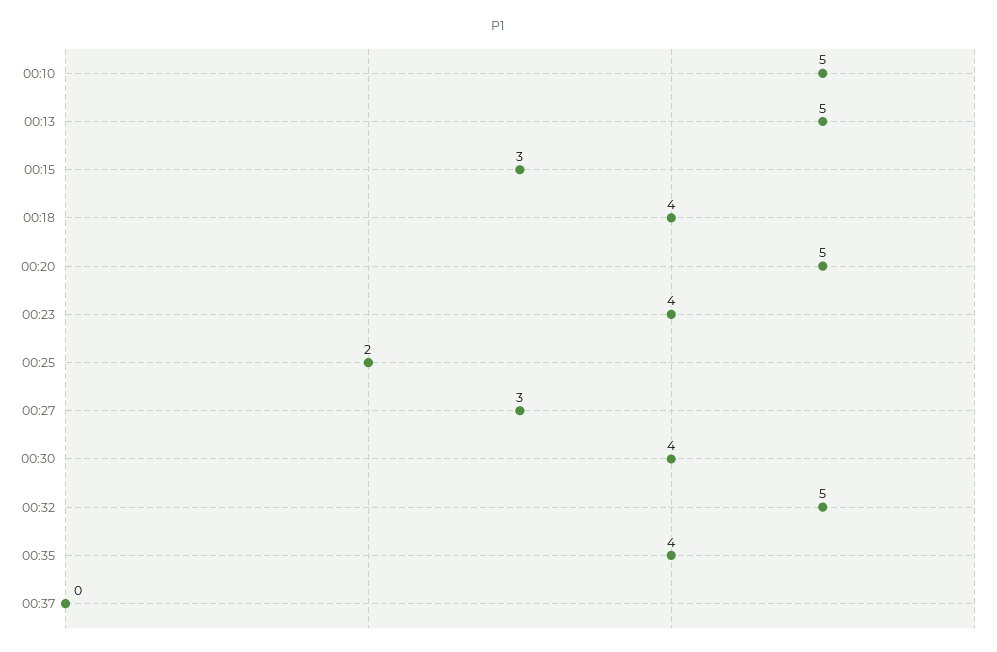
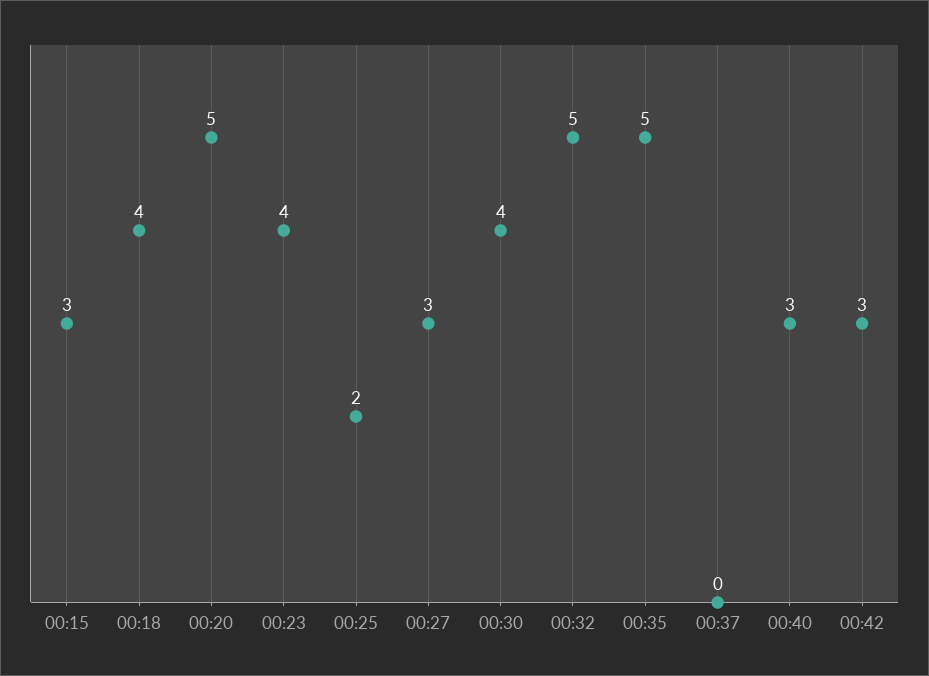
00:10: 5 -> none
00:13: 5 -> none
00:35: 4 -> 5
00:40: none -> 3
00:42: none -> 3

